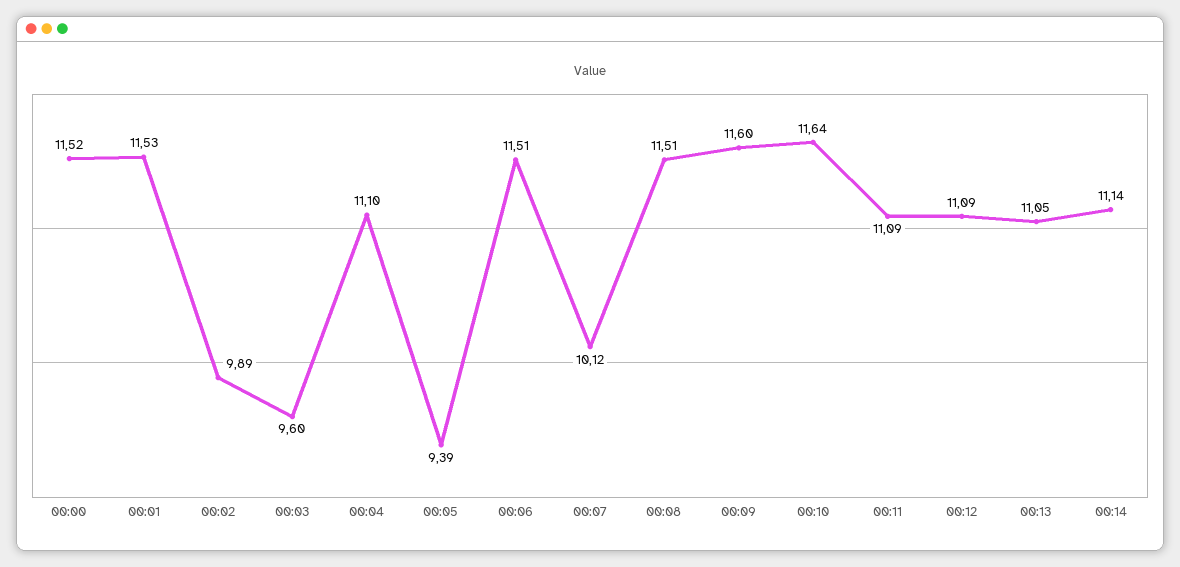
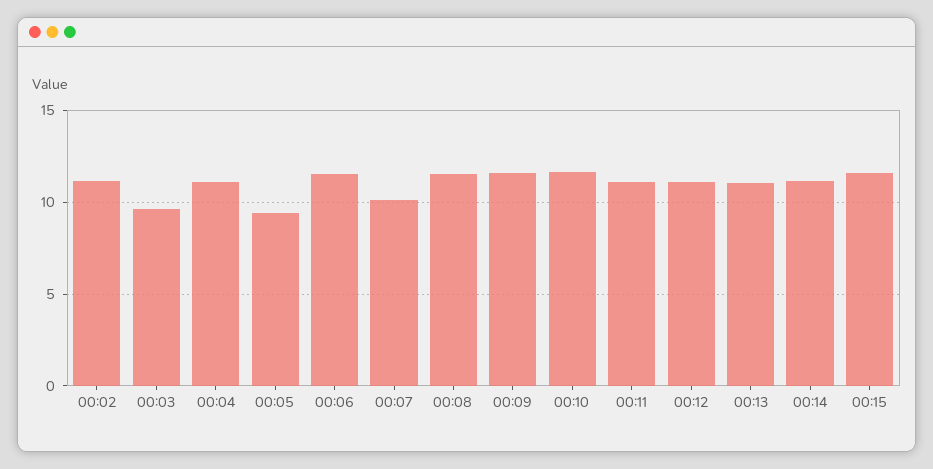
00:00: 11.52 -> none
00:01: 11.53 -> none
00:02: 9.89 -> 11
00:15: none -> 11.5

